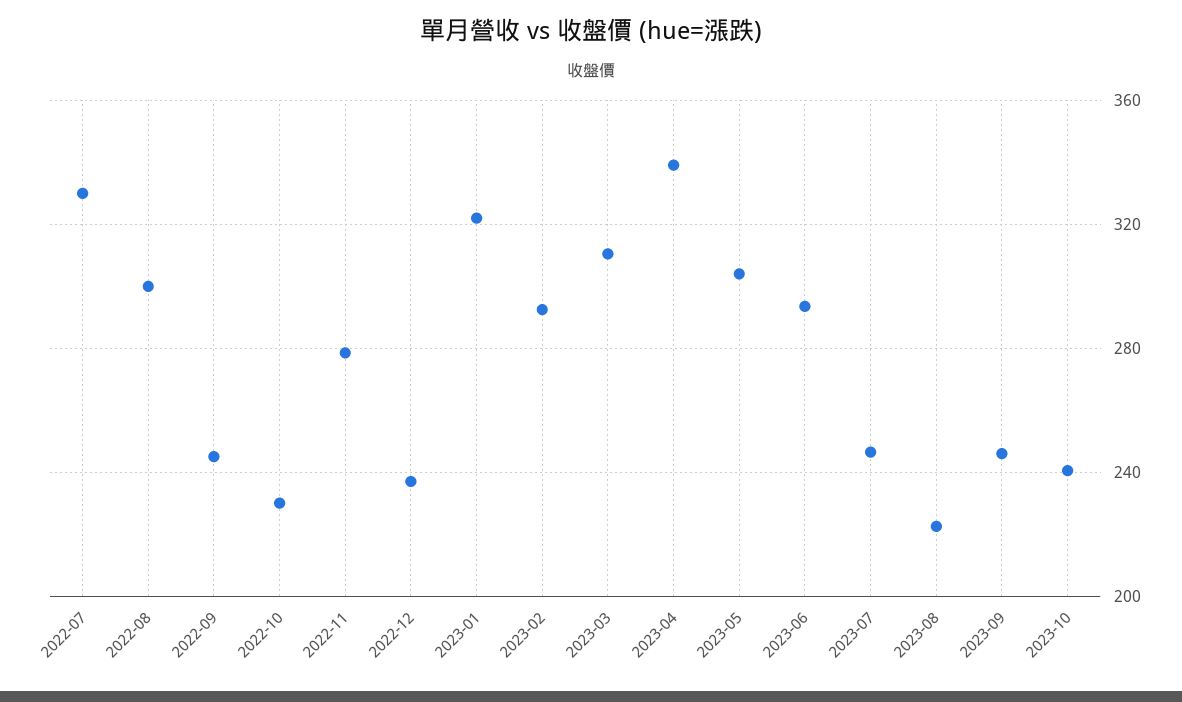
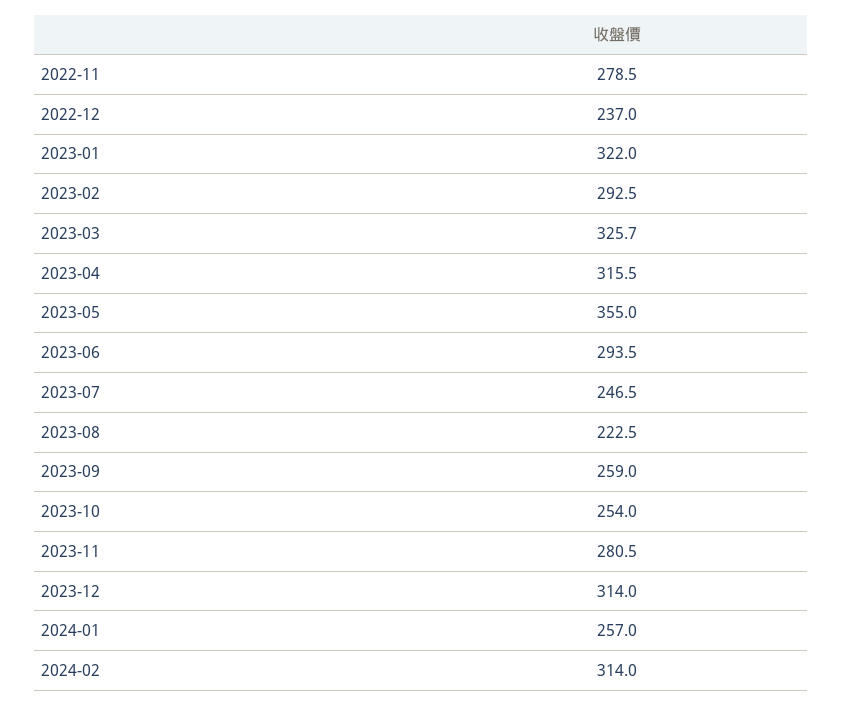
2022-07: 330 -> none
2022-08: 300 -> none
2022-09: 245 -> none
2022-10: 230 -> none
2023-03: 310 -> 325.7
2023-04: 340 -> 315.5
2023-05: 305 -> 355
2023-09: 245 -> 259
2023-10: 240 -> 254
2023-11: none -> 280.5
2023-12: none -> 314
2024-01: none -> 257
2024-02: none -> 314

